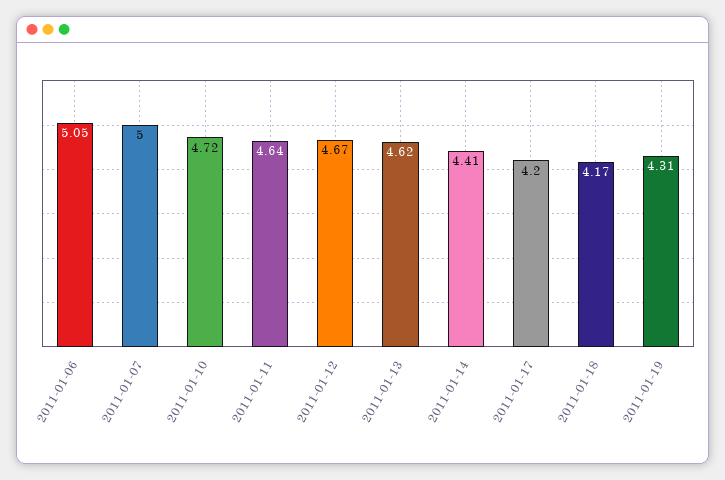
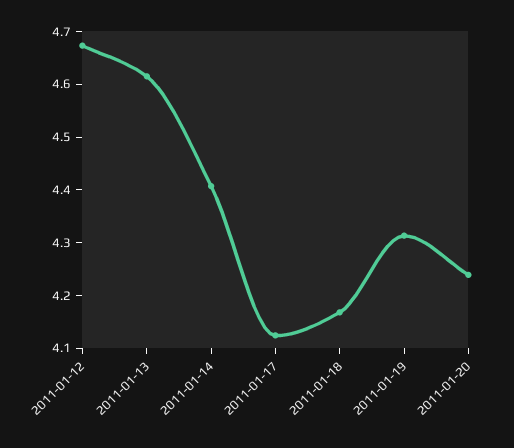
2011-01-06: 5.05 -> none
2011-01-07: 5 -> none
2011-01-10: 4.72 -> none
2011-01-11: 4.64 -> none
2011-01-17: 4.2 -> 4.12
2011-01-20: none -> 4.24

